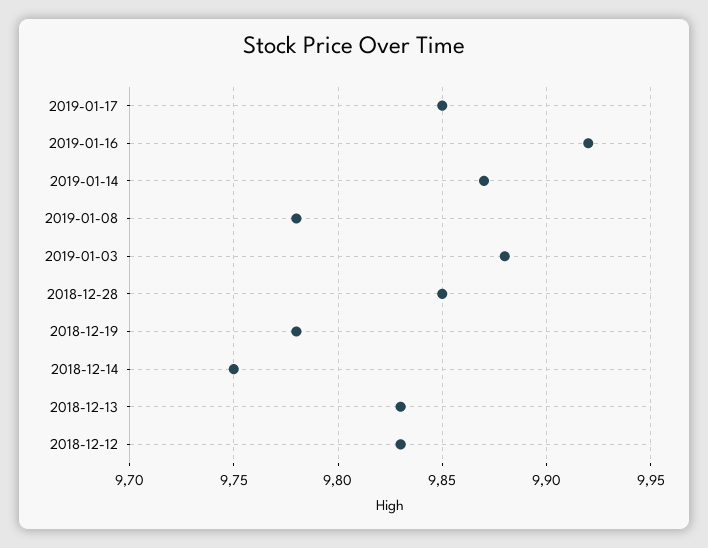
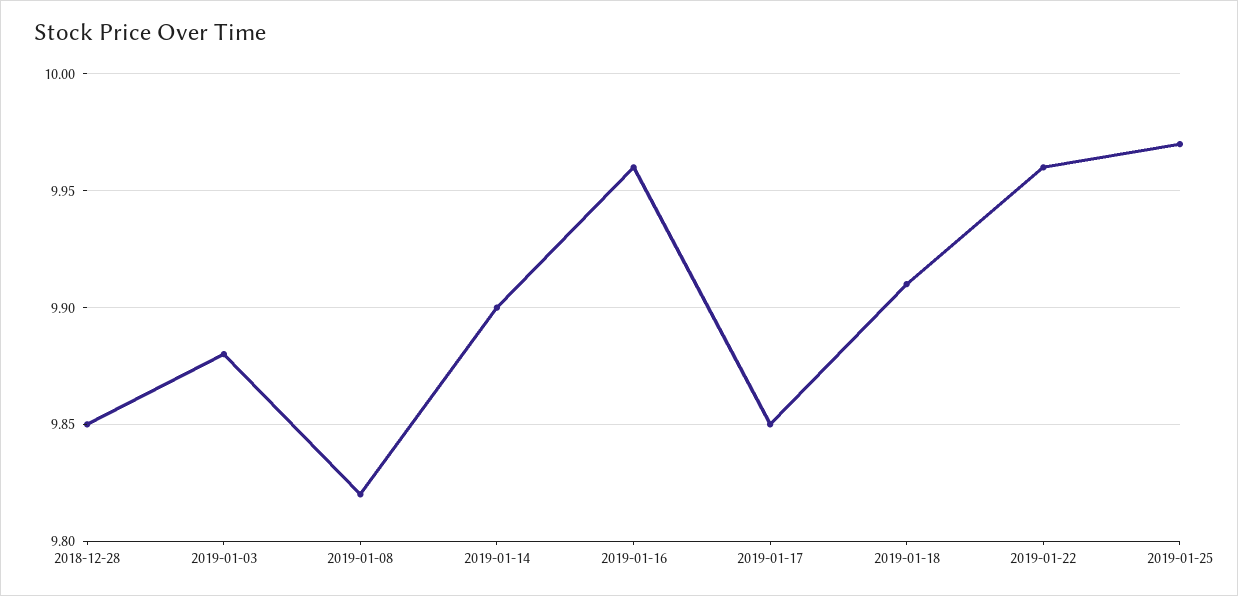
2019-01-16: 9.92 -> 9.96
2019-01-14: 9.87 -> 9.9
2019-01-08: 9.78 -> 9.82
2018-12-19: 9.78 -> none
2018-12-14: 9.75 -> none
2018-12-13: 9.83 -> none
2018-12-12: 9.83 -> none
2019-01-18: none -> 9.91
2019-01-22: none -> 9.96
2019-01-25: none -> 9.97

